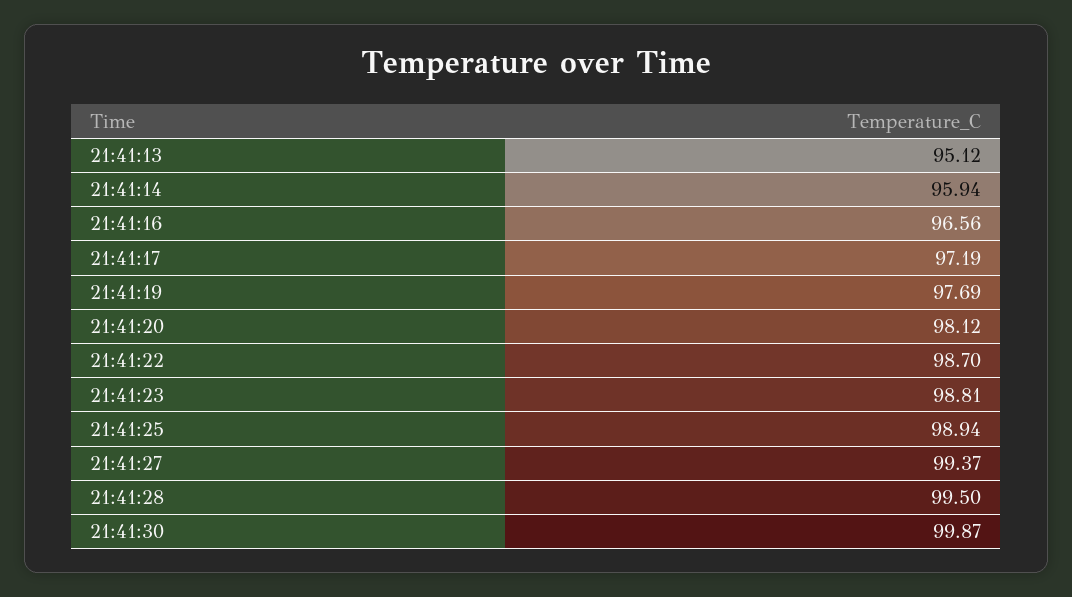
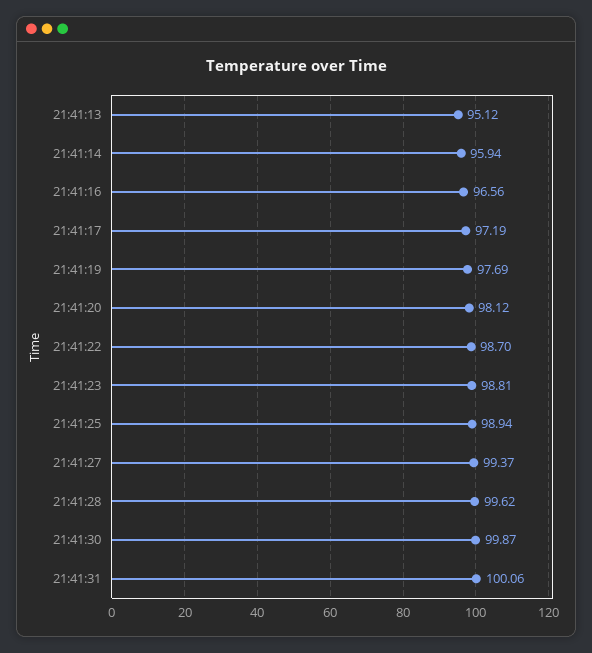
21:41:28: 99.5 -> 99.62
21:41:31: none -> 100.06

